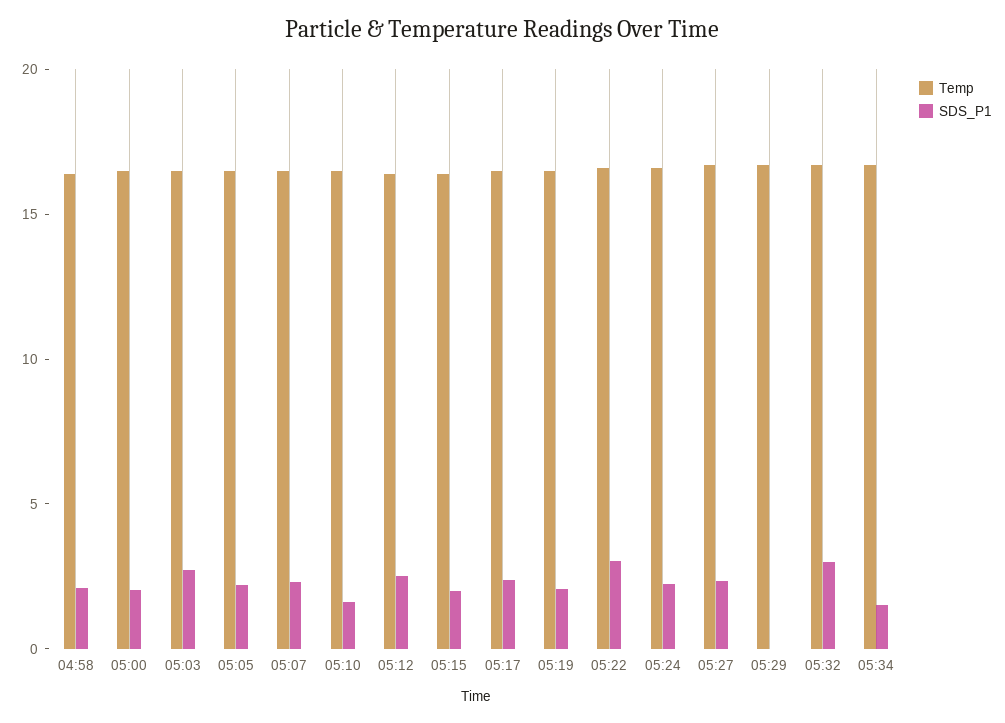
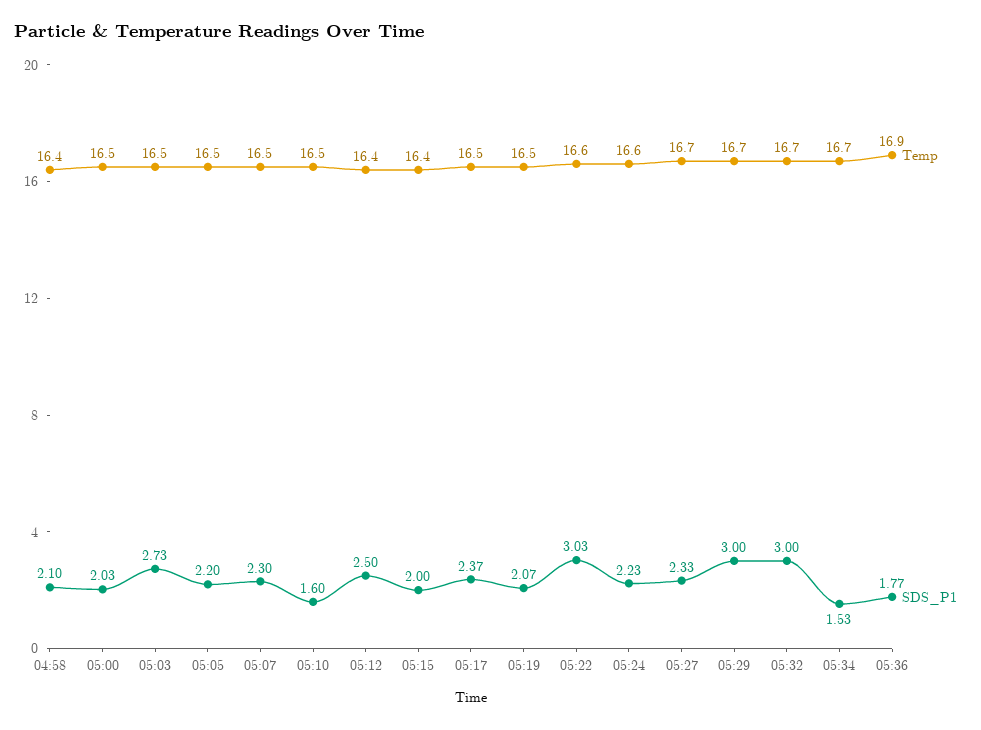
SDS_P1, 05:29: 0 -> 3
Temp, 05:36: none -> 16.9
SDS_P1, 05:36: none -> 1.77

